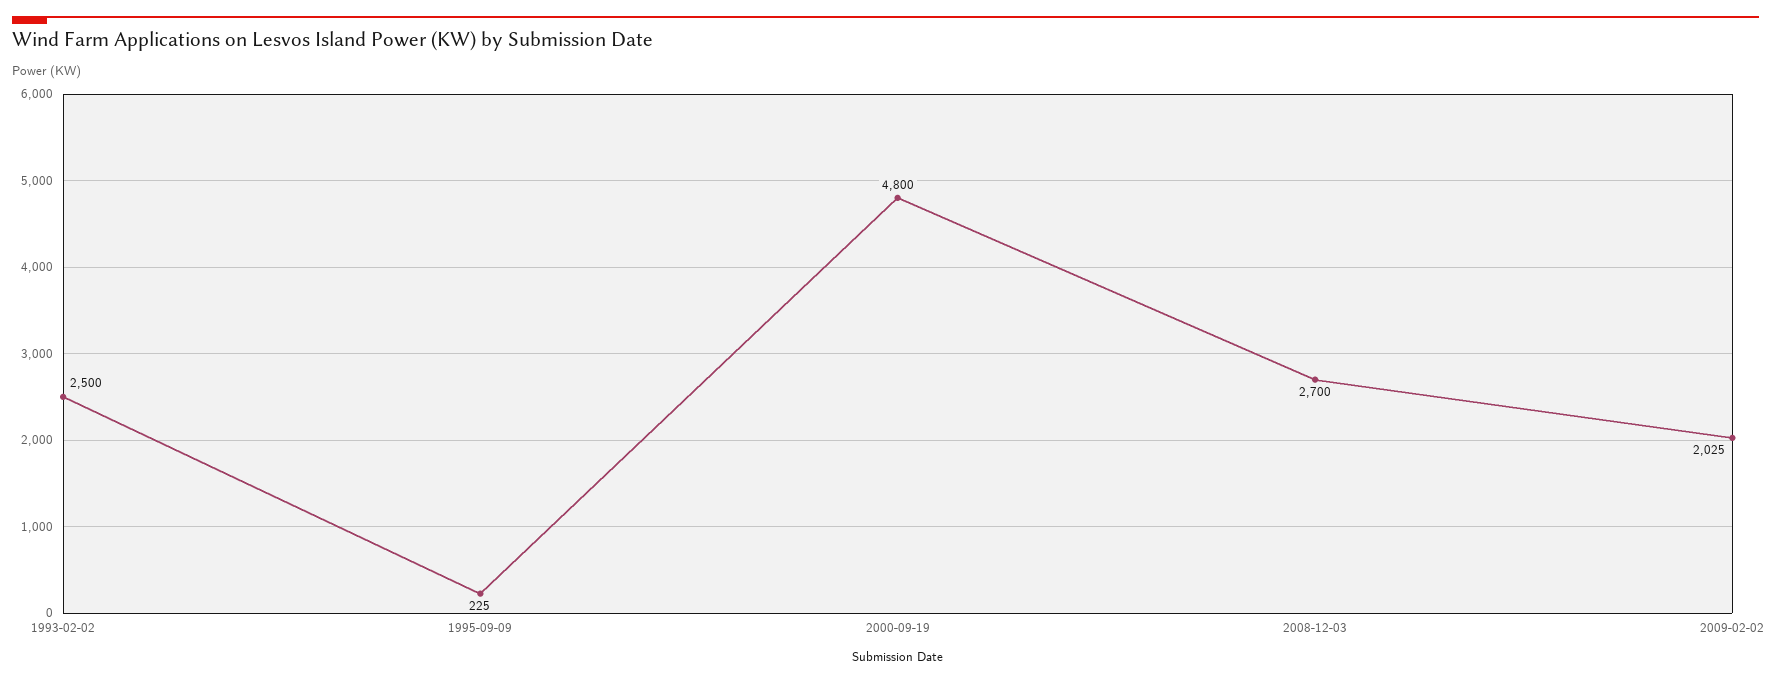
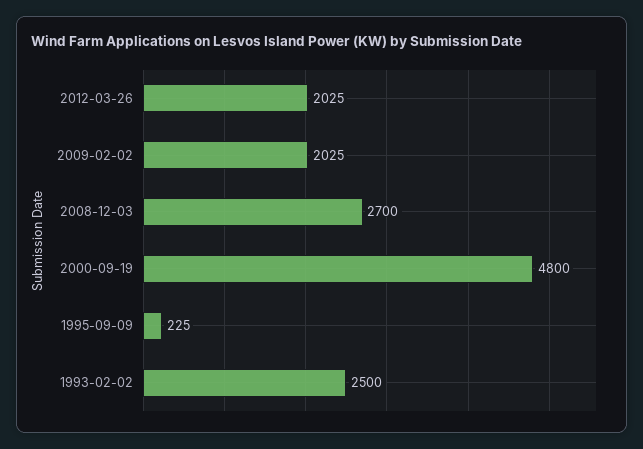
2012-03-26: none -> 2025

